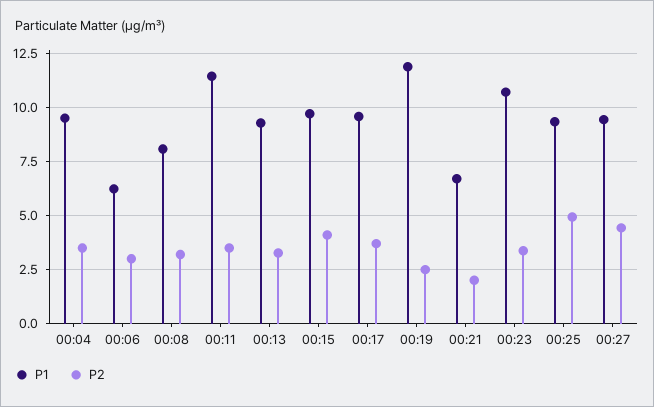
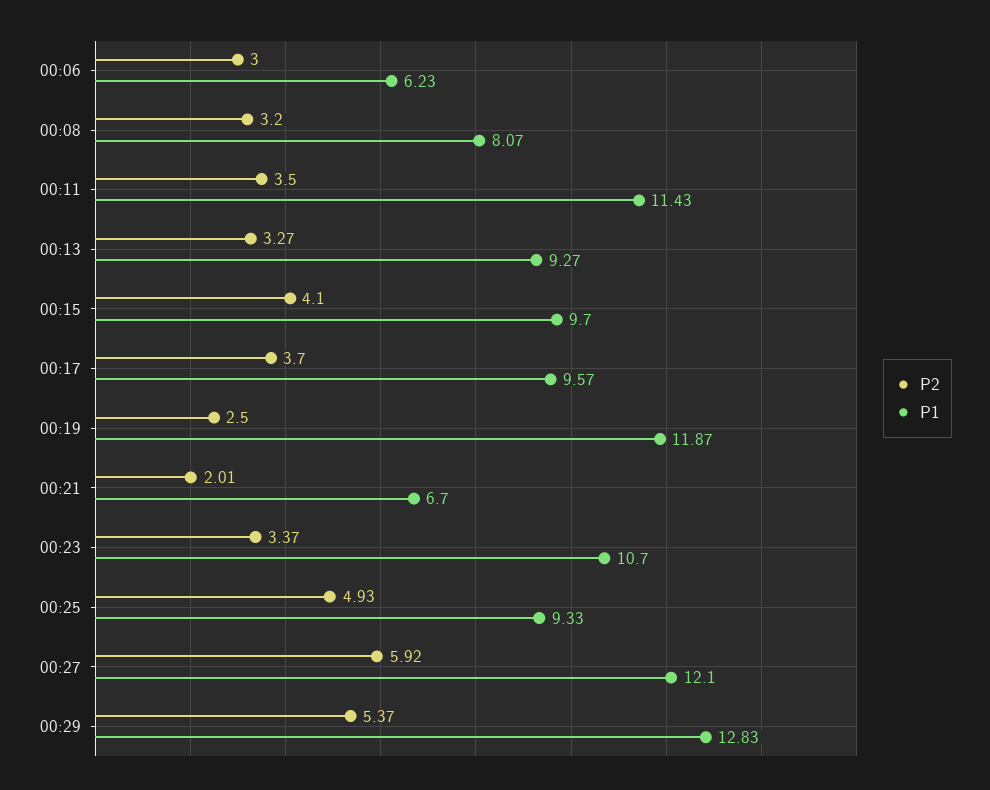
P1, 00:04: 9.5 -> none
P2, 00:04: 3.5 -> none
P1, 00:27: 9.5 -> 12.1
P2, 00:27: 4.5 -> 5.92
P2, 00:29: none -> 5.37
P1, 00:29: none -> 12.83

